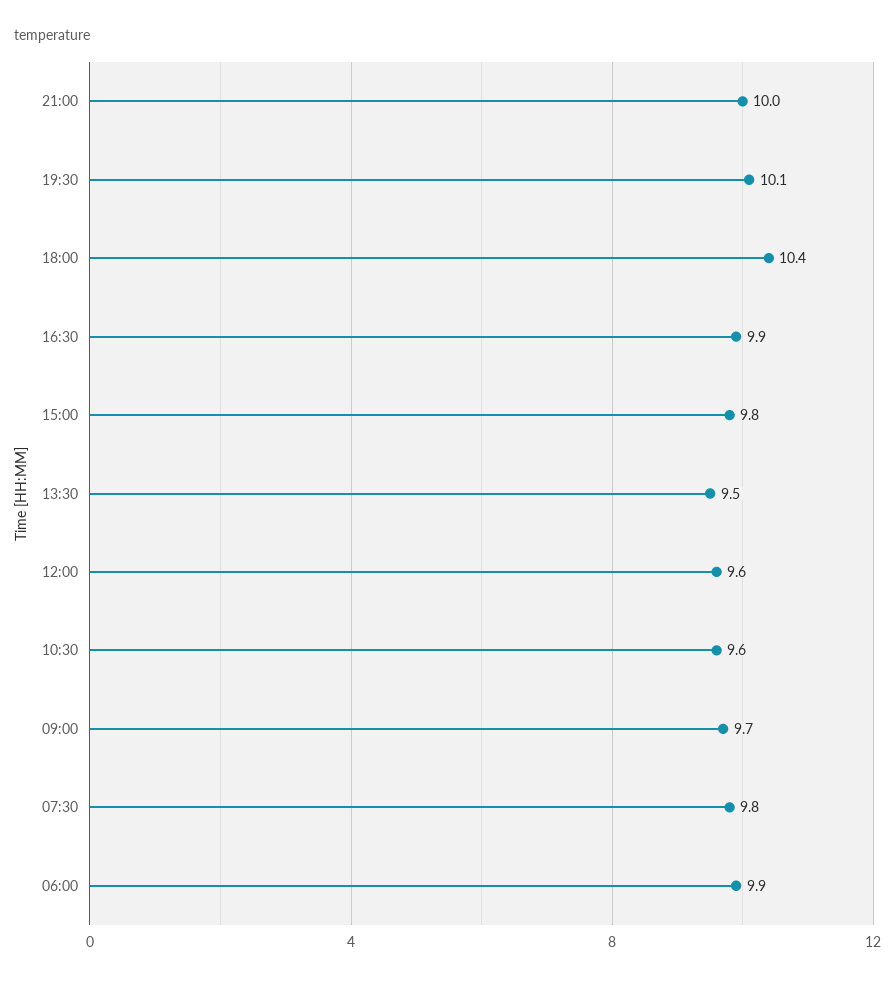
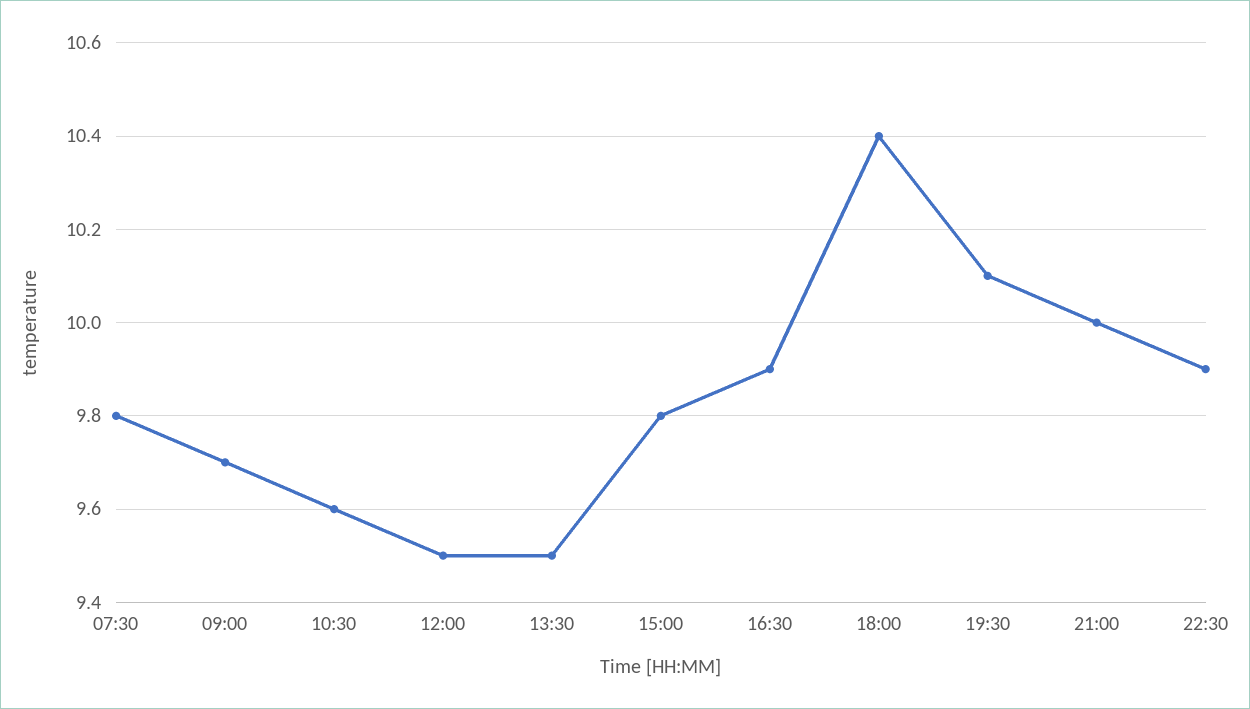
12:00: 9.6 -> 9.5
06:00: 9.9 -> none
22:30: none -> 9.9

